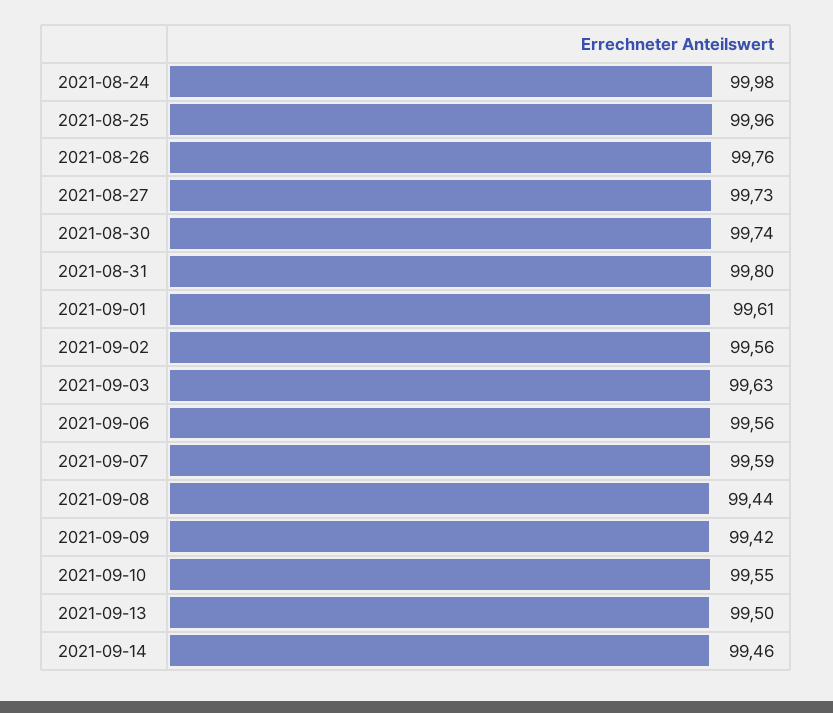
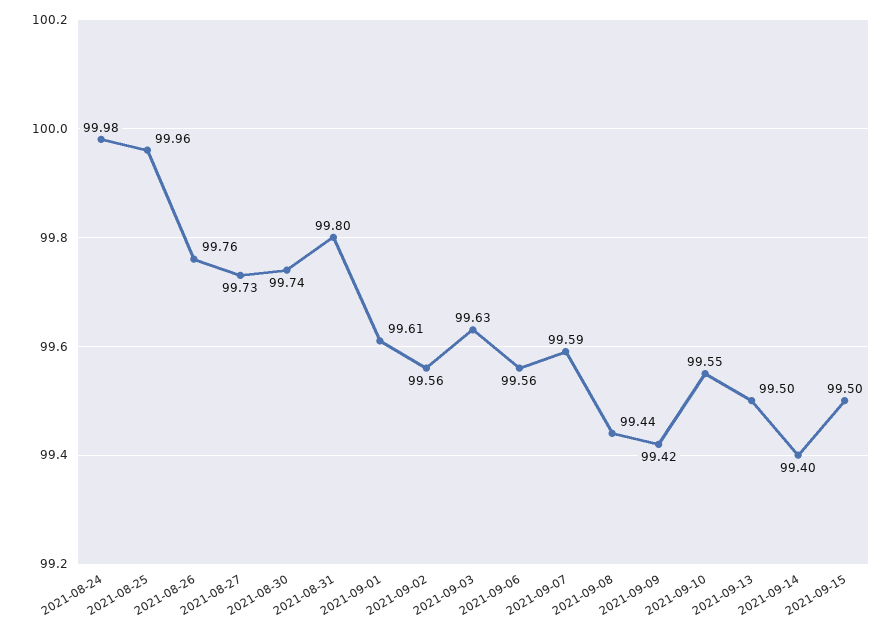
2021-09-14: 99.46 -> 99.4
2021-09-15: none -> 99.5

